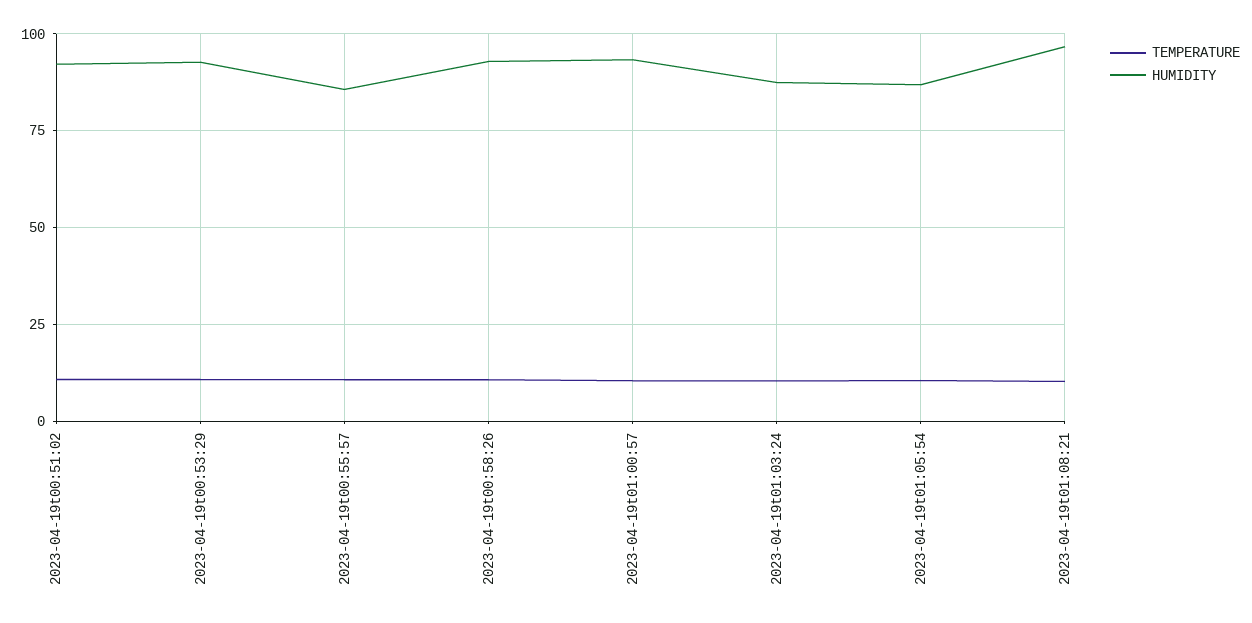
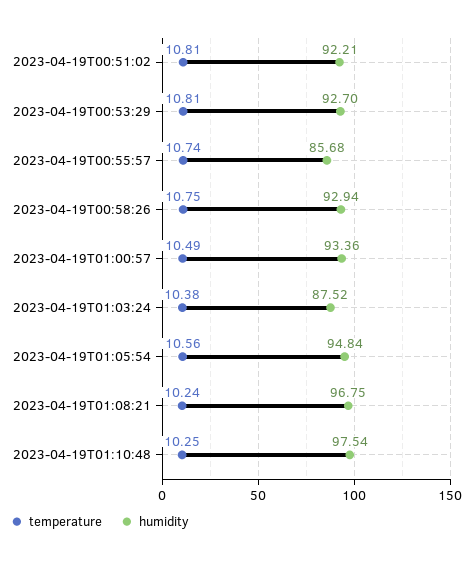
HUMIDITY, 2023-04-19t01:05:54: 87.5 -> 94.84
TEMPERATURE, 2023-04-19T01:10:48: none -> 10.25
HUMIDITY, 2023-04-19T01:10:48: none -> 97.54

